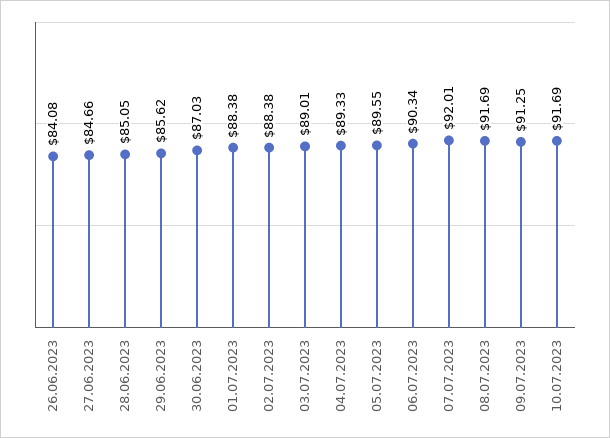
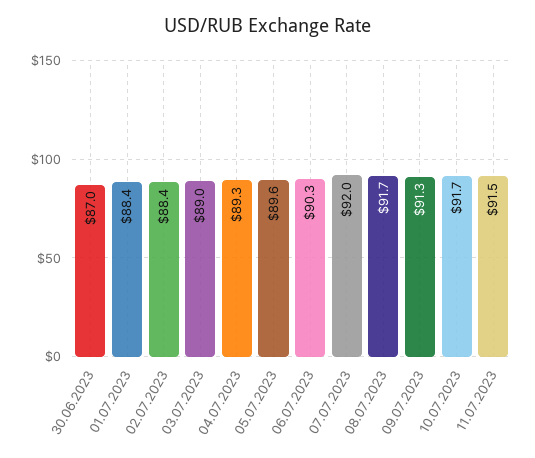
26.06.2023: 84.08 -> none
27.06.2023: 84.66 -> none
28.06.2023: 85.05 -> none
29.06.2023: 85.62 -> none
11.07.2023: none -> 91.5

